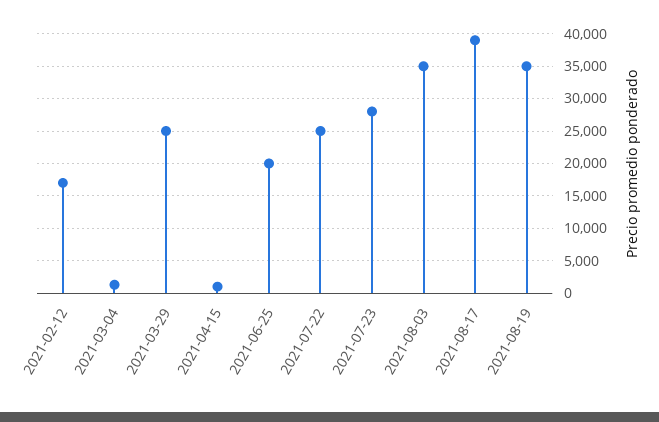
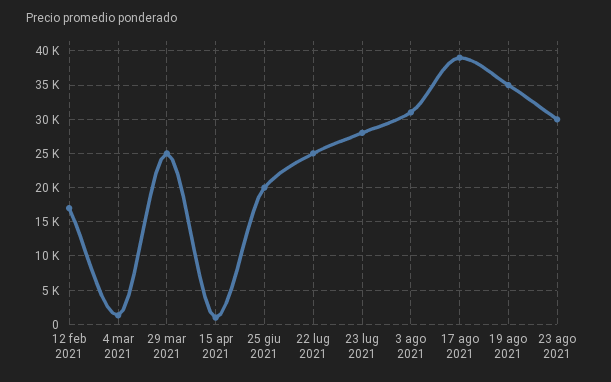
2021-08-03: 35000 -> 31000
23 ago 2021: none -> 30000

